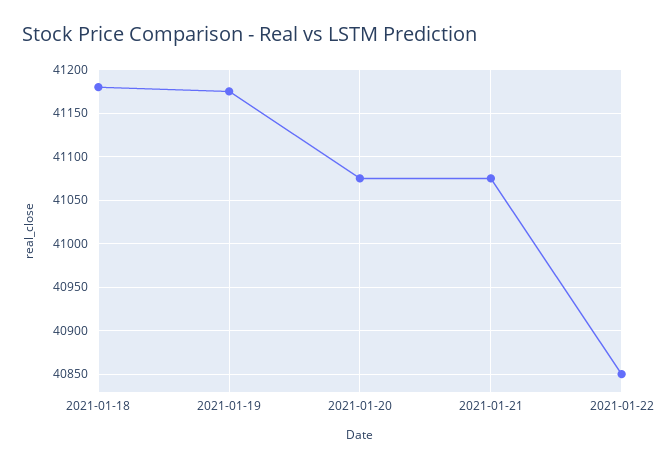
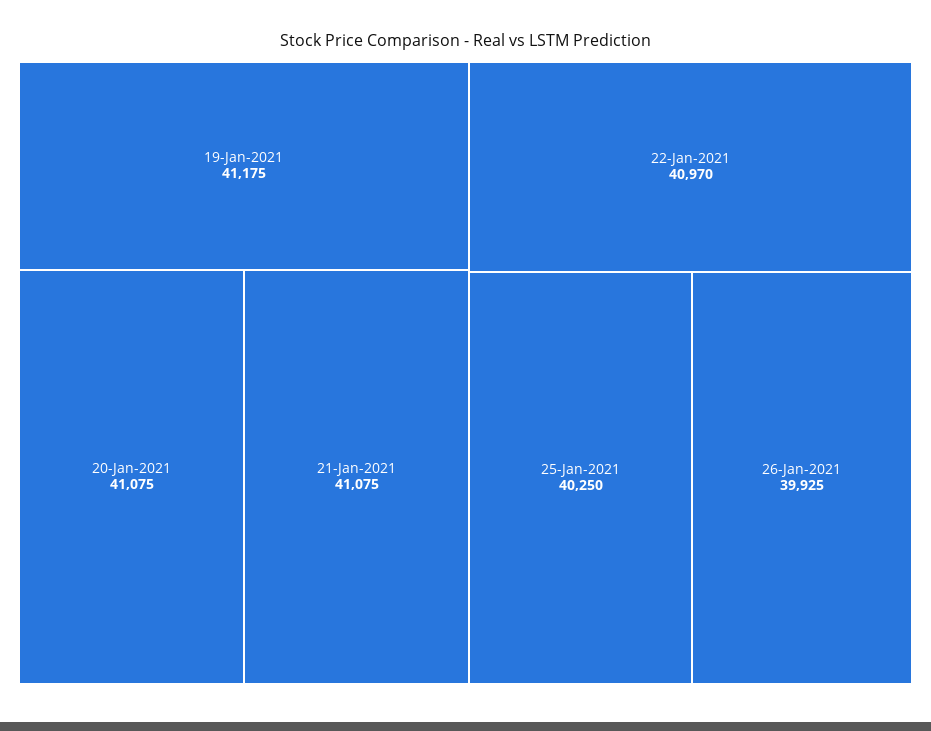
2021-01-18: 41180 -> none
2021-01-22: 40850 -> 40970
25-Jan-2021: none -> 40250
26-Jan-2021: none -> 39925

